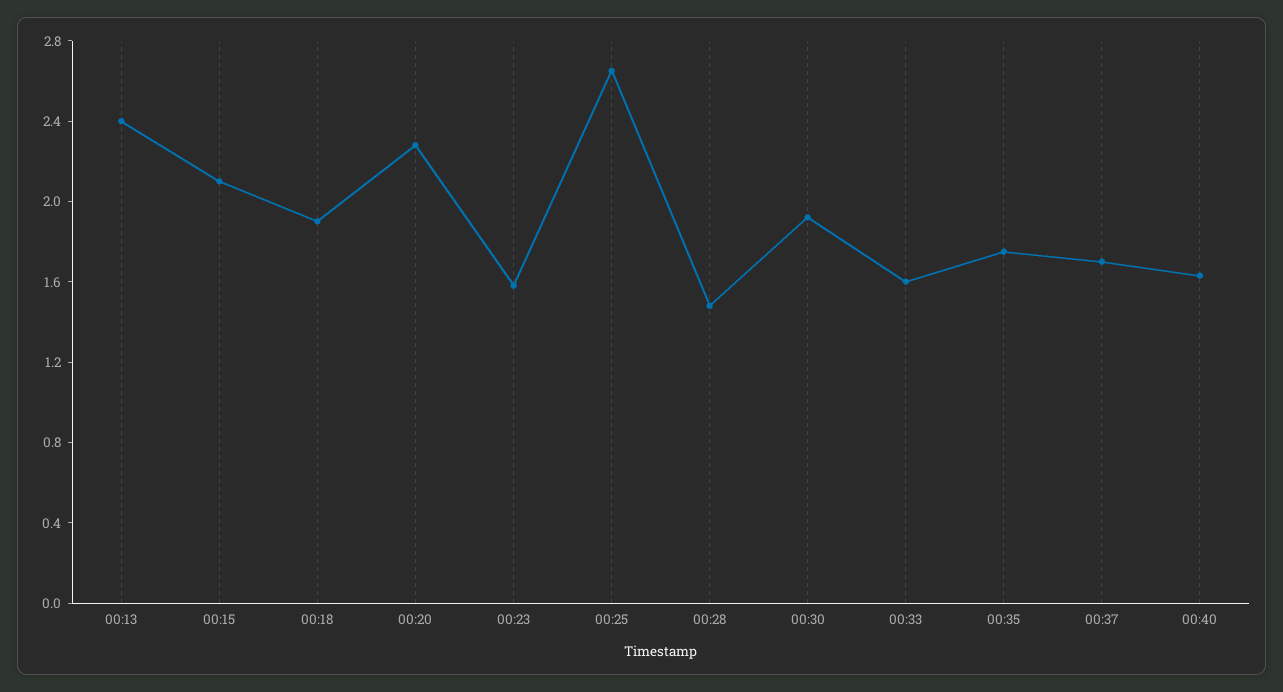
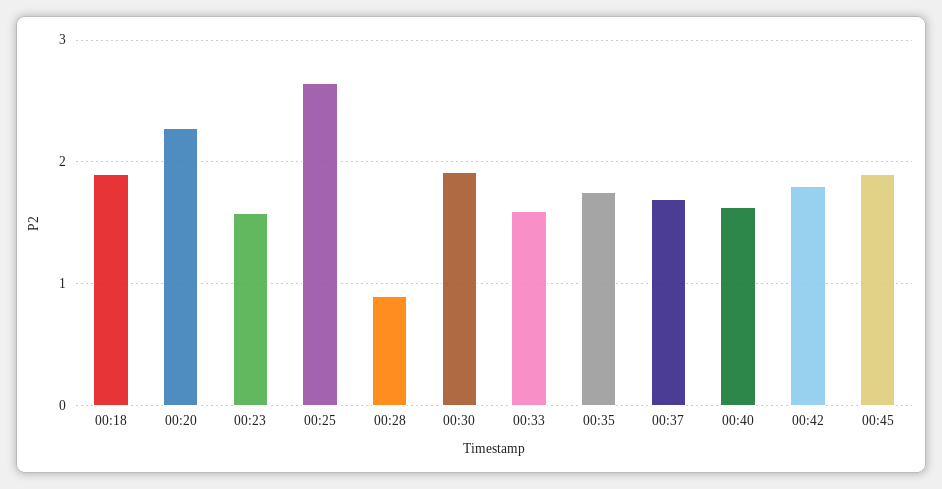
00:13: 2.4 -> none
00:15: 2.1 -> none
00:28: 1.5 -> 0.9
00:42: none -> 1.8
00:45: none -> 1.9

